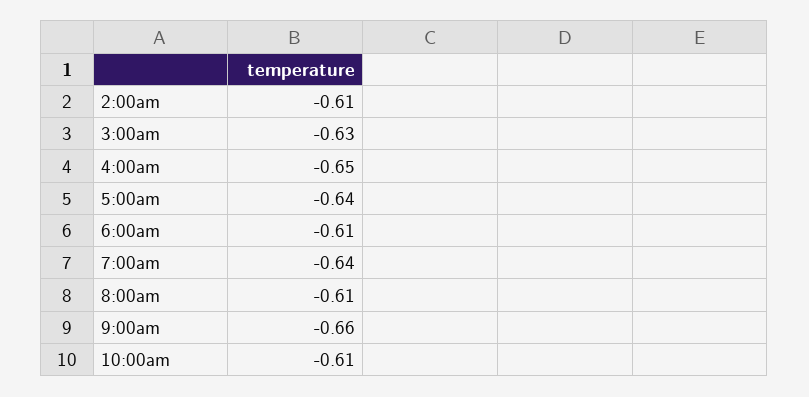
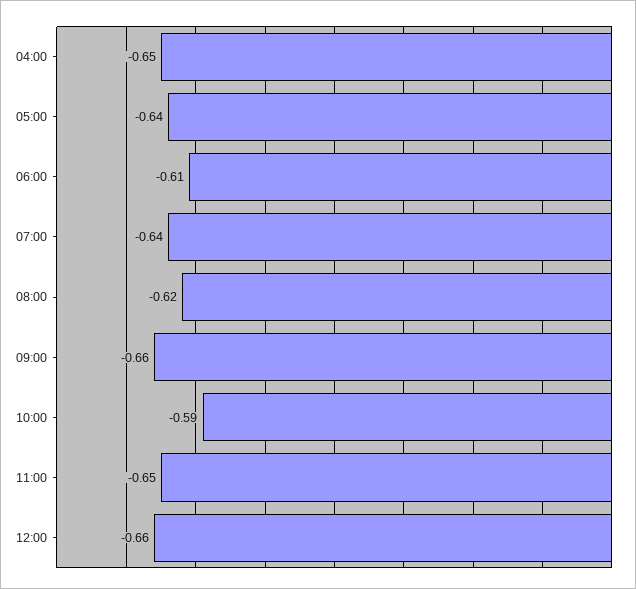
2:00am: -0.61 -> none
3:00am: -0.63 -> none
8:00am: -0.61 -> -0.62
10:00am: -0.61 -> -0.59
11:00: none -> -0.65
12:00: none -> -0.66

